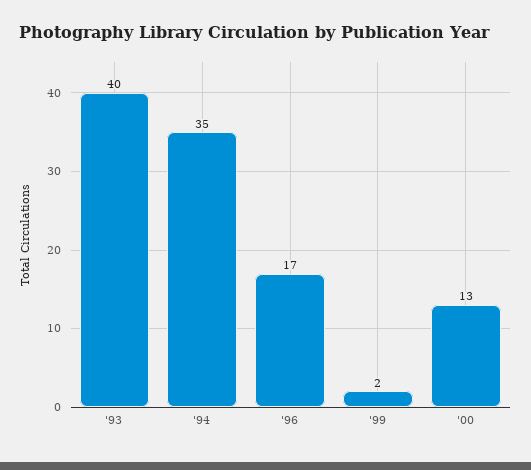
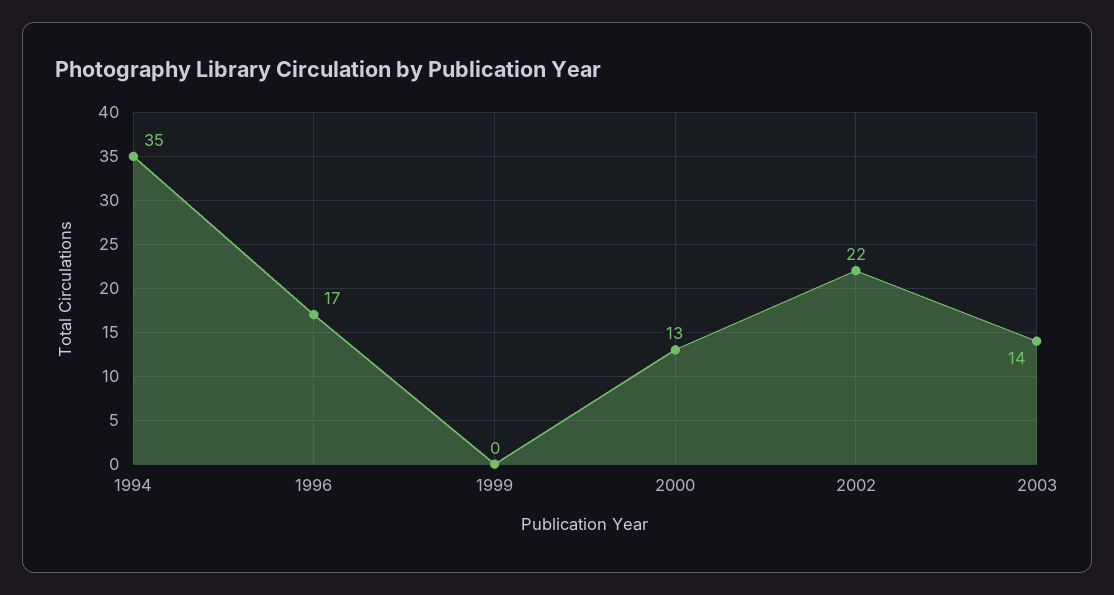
'93: 40 -> none
'99: 2 -> 0
2002: none -> 22
2003: none -> 14

